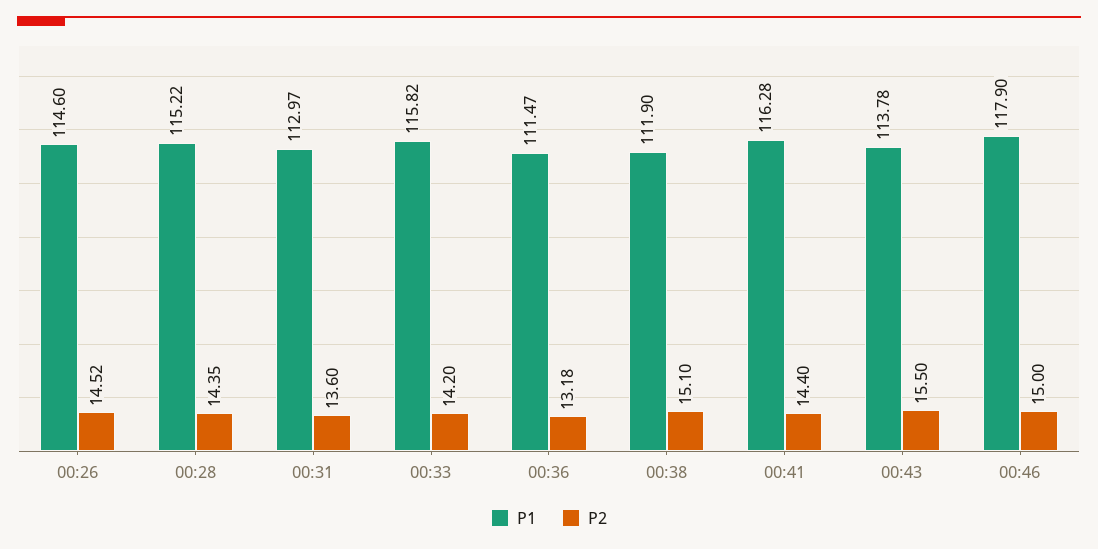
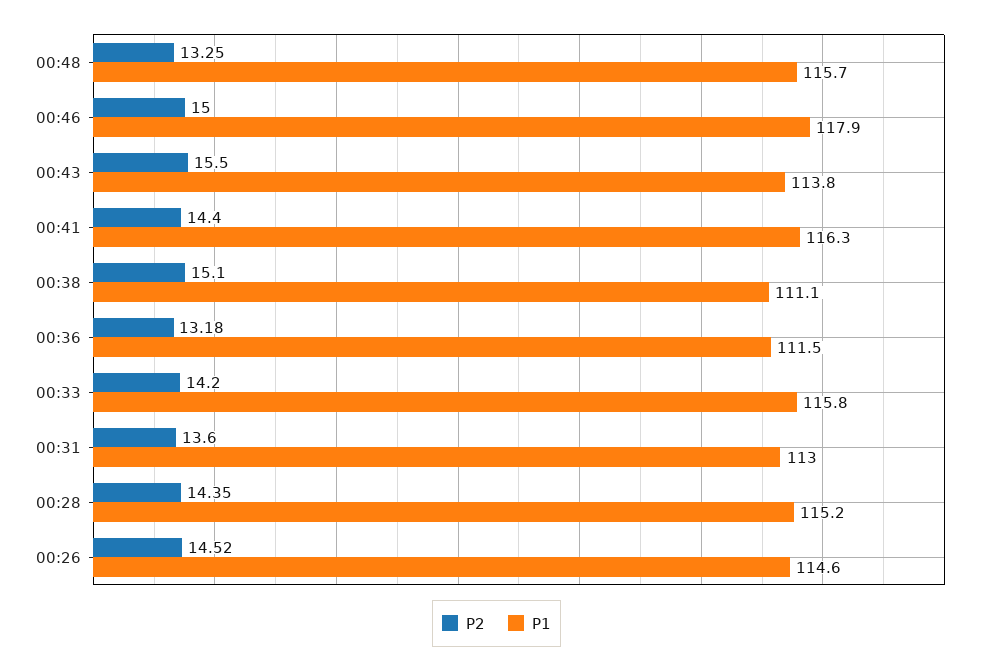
P1, 00:38: 111.9 -> 111.1
P2, 00:48: none -> 13.25
P1, 00:48: none -> 115.7

